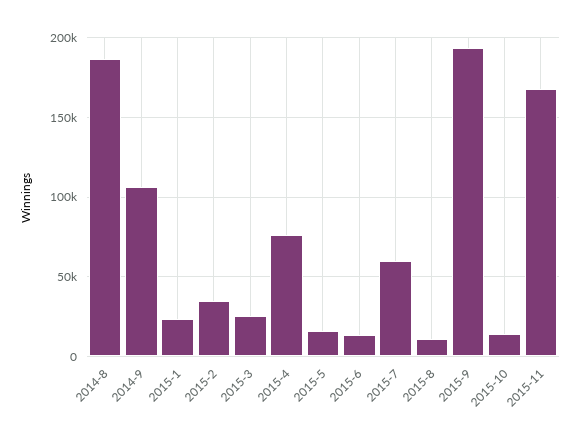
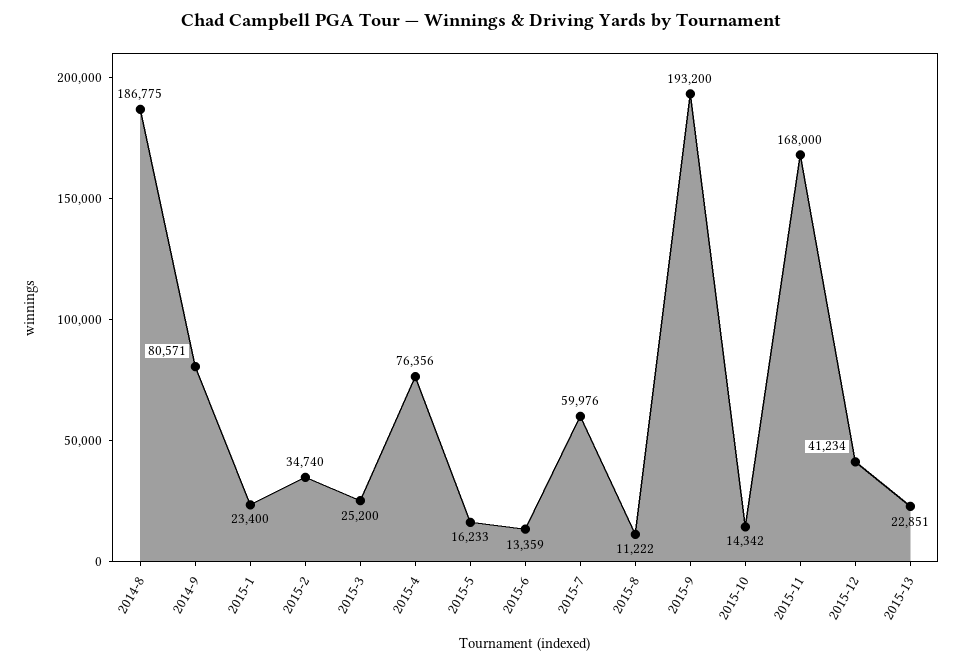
2014-9: 105000 -> 80571
2015-12: none -> 41234
2015-13: none -> 22851

